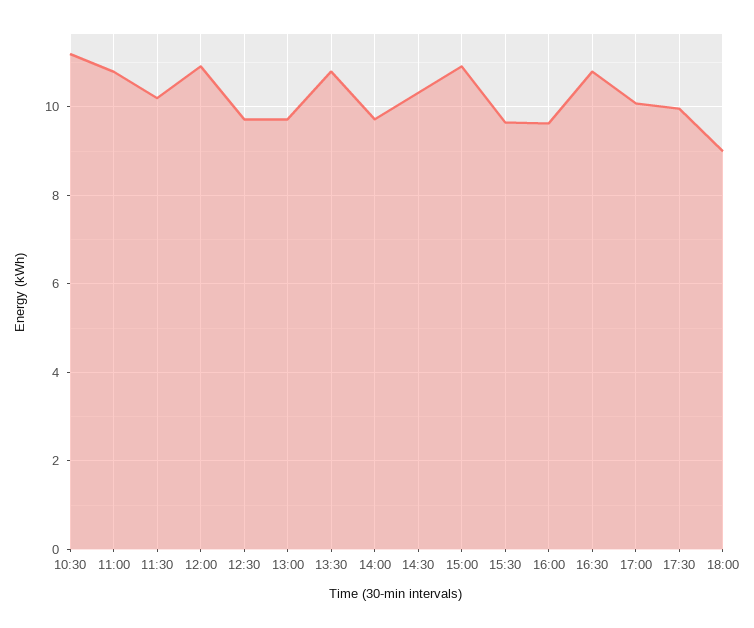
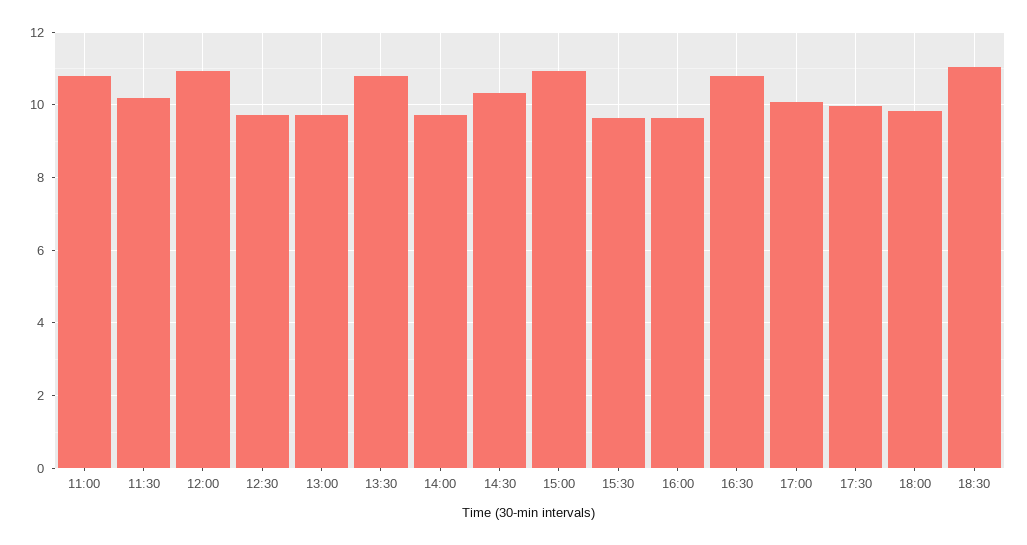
10:30: 11.2 -> none
18:00: 9 -> 9.8
18:30: none -> 11

